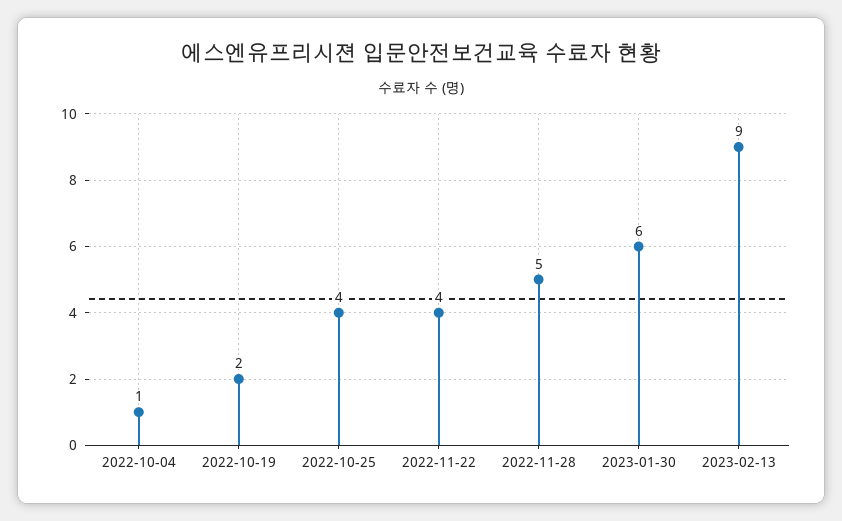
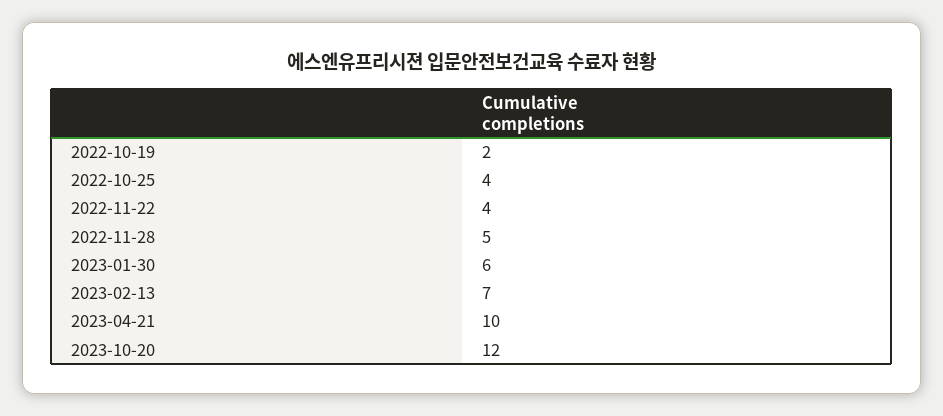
2022-10-04: 1 -> none
2023-02-13: 9 -> 7
2023-04-21: none -> 10
2023-10-20: none -> 12

